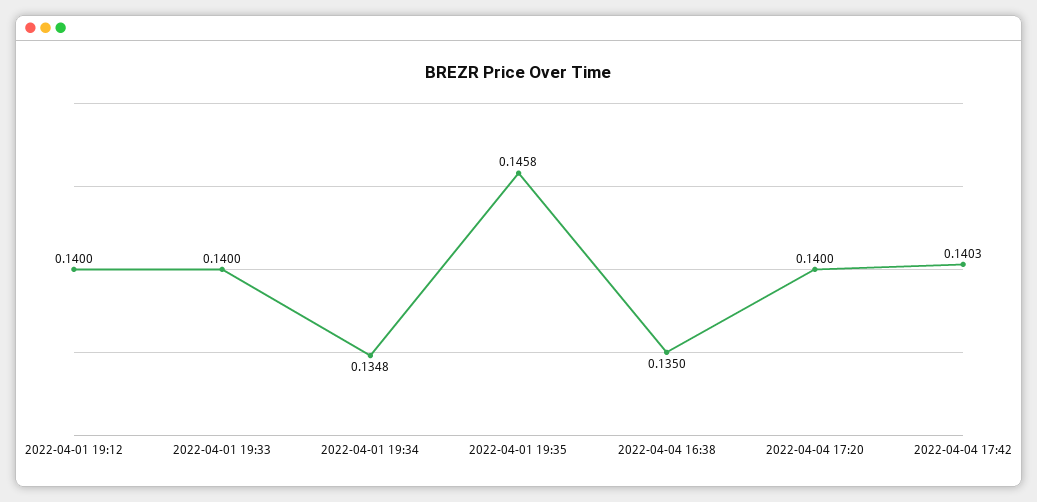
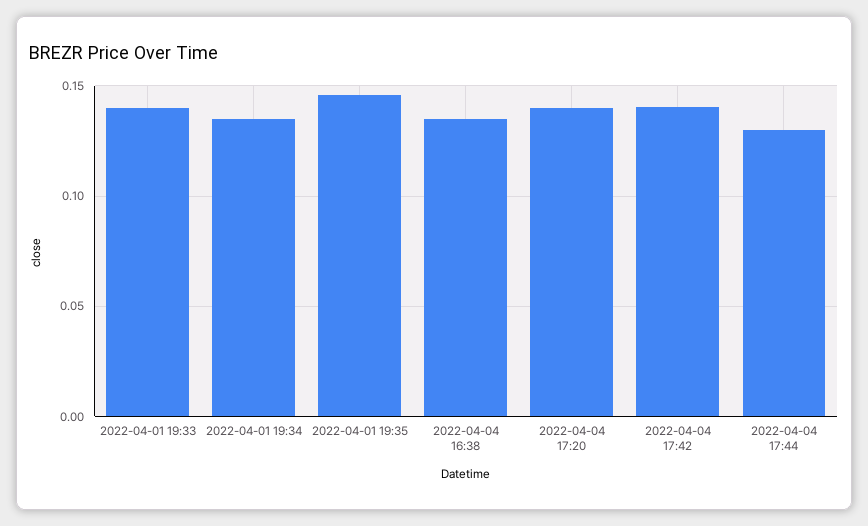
2022-04-01 19:12: 0.14 -> none
2022-04-04 17:44: none -> 0.13

